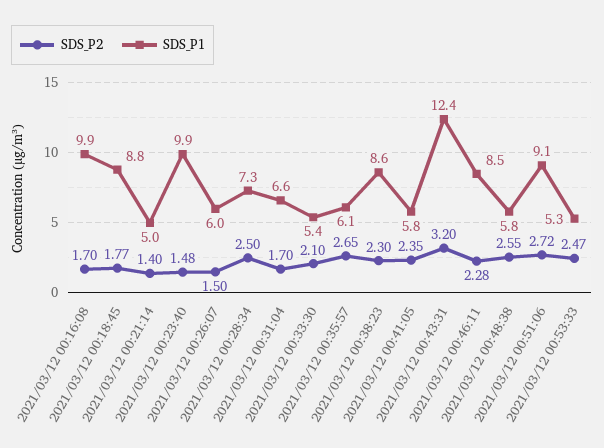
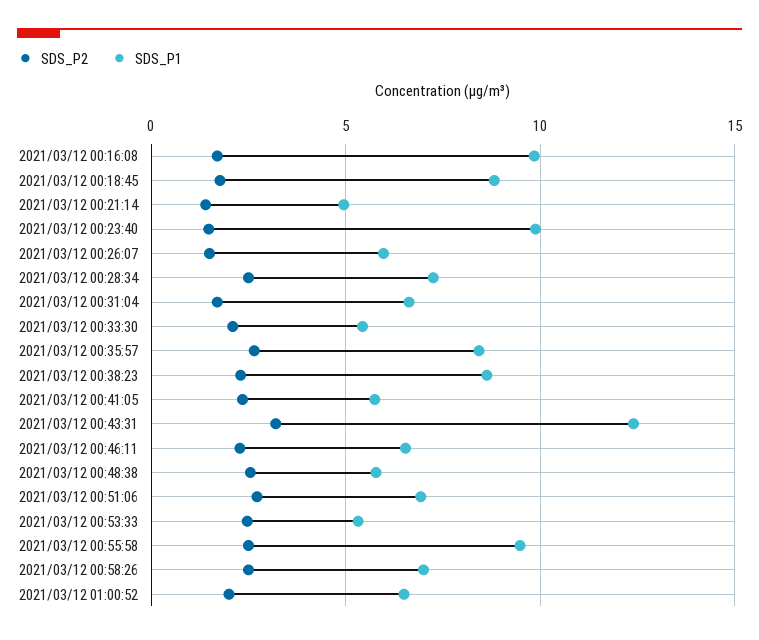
SDS_P1, 2021/03/12 00:35:57: 6.1 -> 8.5
SDS_P1, 2021/03/12 00:46:11: 8.5 -> 6.5
SDS_P1, 2021/03/12 00:51:06: 9.1 -> 7
SDS_P2, 2021/03/12 00:55:58: none -> 2.5
SDS_P1, 2021/03/12 00:55:58: none -> 9.5
SDS_P2, 2021/03/12 00:58:26: none -> 2.5
SDS_P1, 2021/03/12 00:58:26: none -> 7
SDS_P2, 2021/03/12 01:00:52: none -> 2
SDS_P1, 2021/03/12 01:00:52: none -> 6.5

